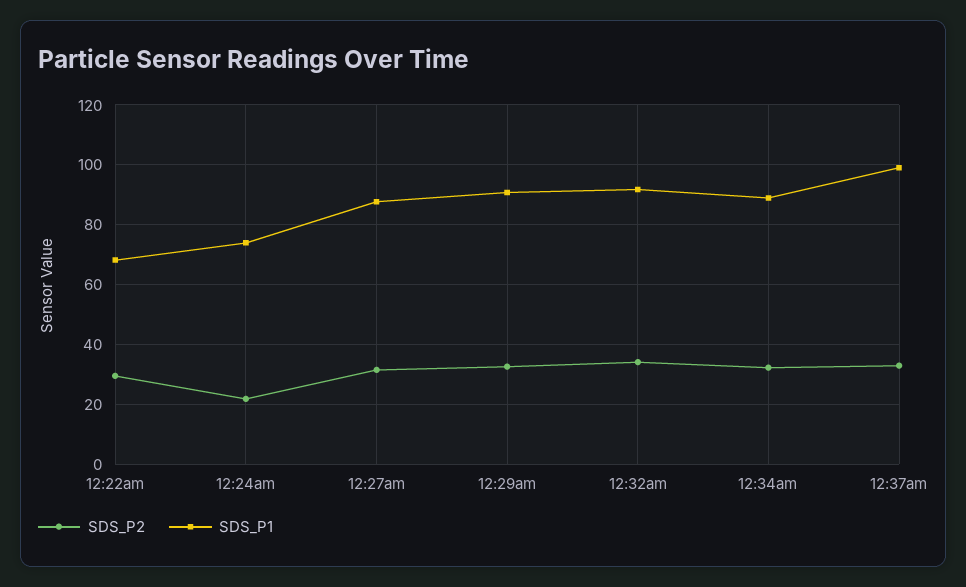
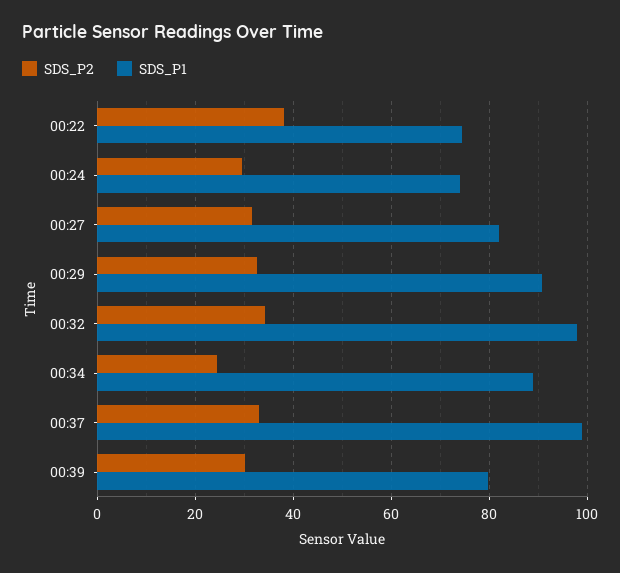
SDS_P2, 12:22am: 30 -> 38
SDS_P1, 12:22am: 67.5 -> 74
SDS_P2, 12:24am: 22.5 -> 30
SDS_P1, 12:27am: 87.5 -> 82
SDS_P1, 12:32am: 92.5 -> 98
SDS_P2, 12:34am: 32.5 -> 24
SDS_P2, 00:39: none -> 30
SDS_P1, 00:39: none -> 80

